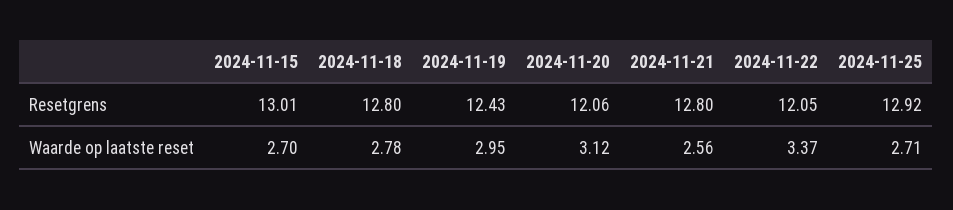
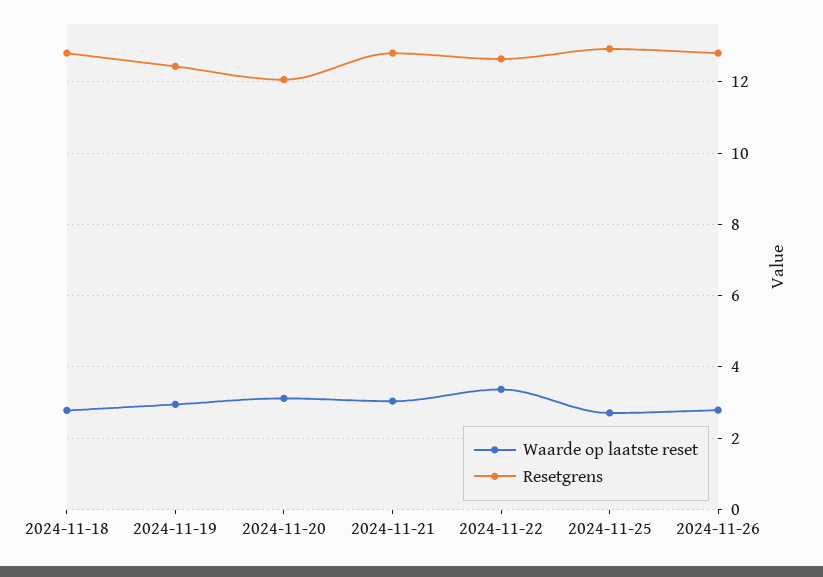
Resetgrens, 2024-11-15: 13.01 -> none
Resetgrens, 2024-11-22: 12.05 -> 12.6
Waarde op laatste reset, 2024-11-15: 2.7 -> none
Waarde op laatste reset, 2024-11-21: 2.56 -> 3
Waarde op laatste reset, 2024-11-26: none -> 2.8
Resetgrens, 2024-11-26: none -> 12.8

